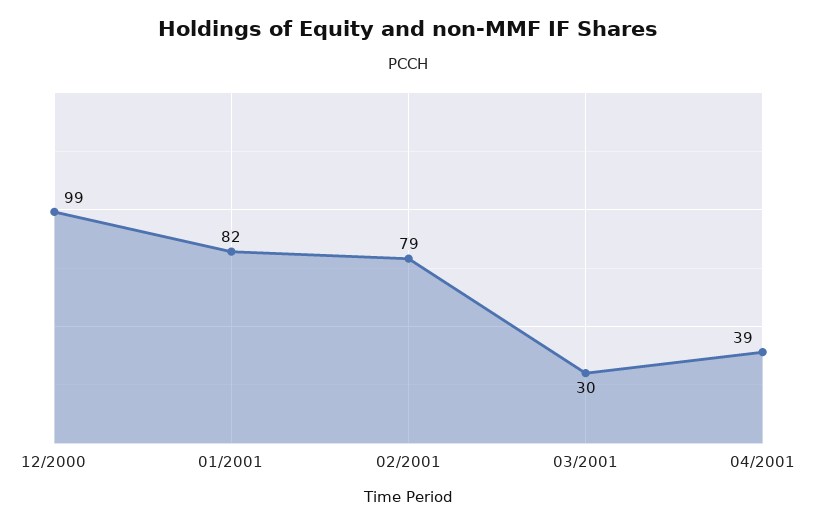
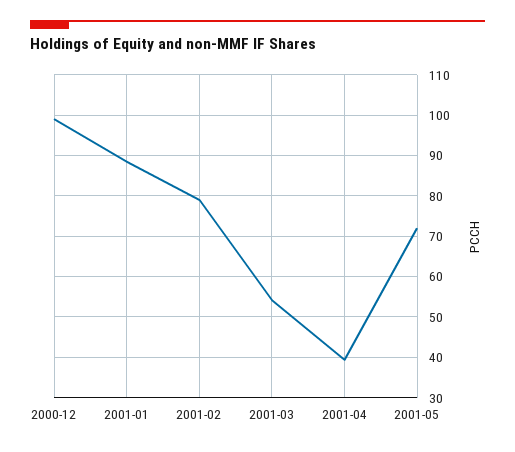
01/2001: 82 -> 88
03/2001: 30 -> 54
2001-05: none -> 72

